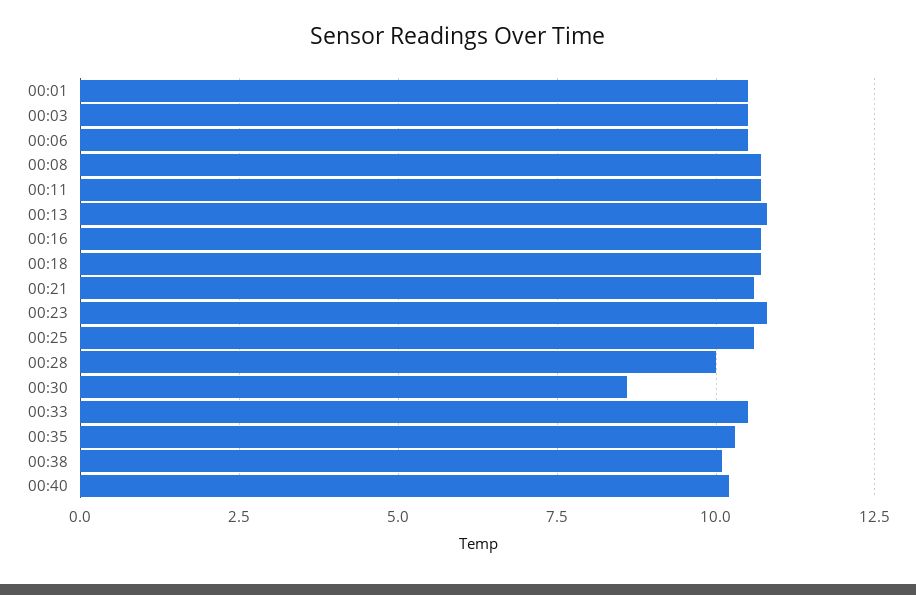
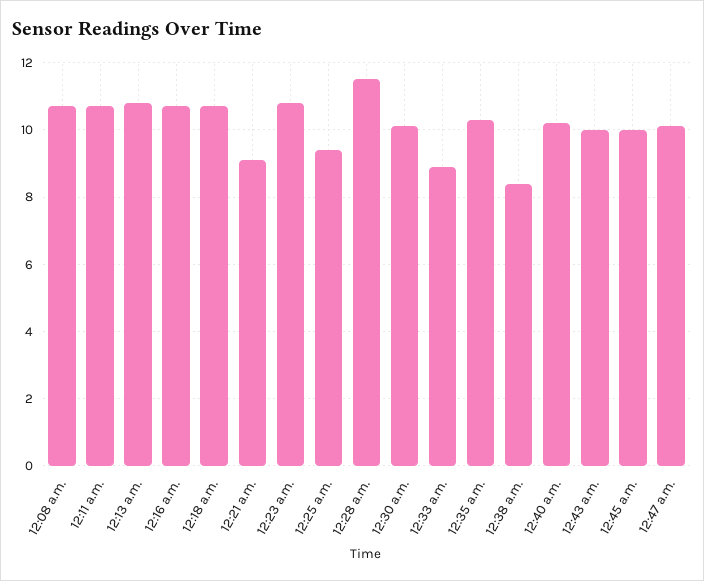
00:01: 10.5 -> none
00:03: 10.5 -> none
00:06: 10.5 -> none
00:21: 10.5 -> 9
00:25: 10.5 -> 9.5
00:28: 10 -> 11.5
00:30: 8.5 -> 10
00:33: 10.5 -> 9
00:38: 10 -> 8.5
12:43 a.m.: none -> 10
12:45 a.m.: none -> 10
12:47 a.m.: none -> 10

